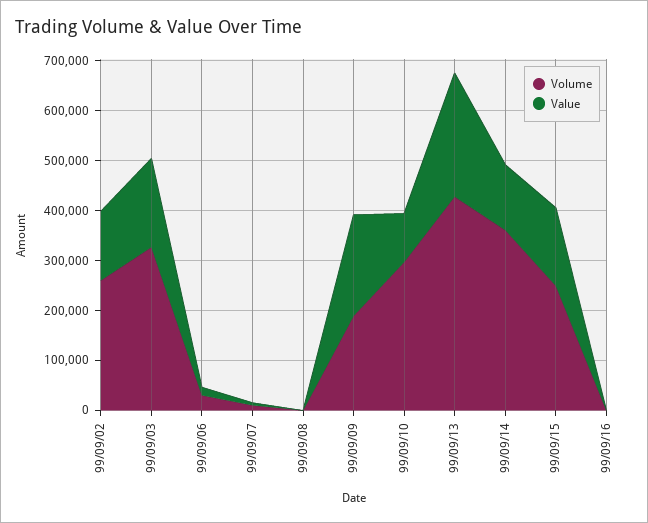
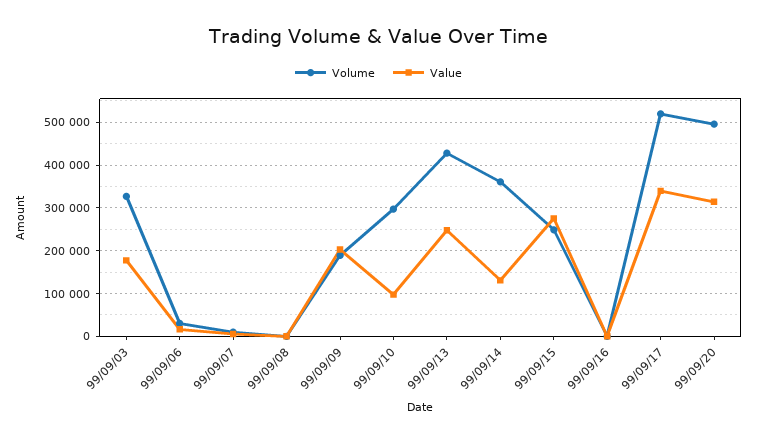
Volume, 99/09/02: 260000 -> none
Value, 99/09/02: 140000 -> none
Value, 99/09/15: 160000 -> 280000
Volume, 99/09/17: none -> 520000
Value, 99/09/17: none -> 340000
Volume, 99/09/20: none -> 500000
Value, 99/09/20: none -> 320000

